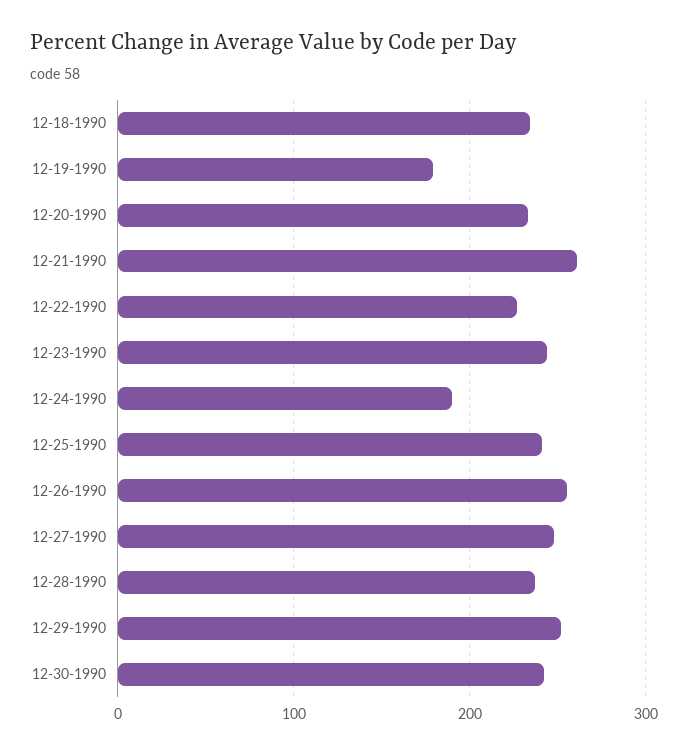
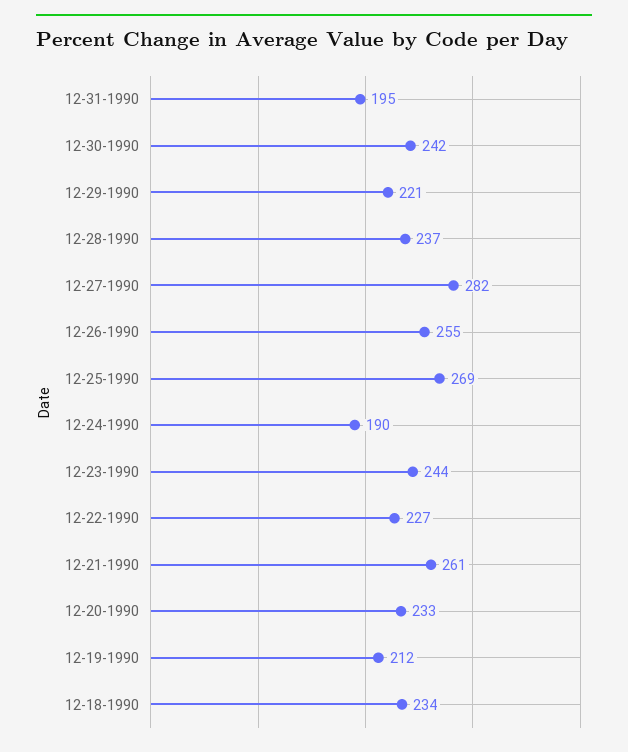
12-19-1990: 180 -> 212
12-25-1990: 240 -> 269
12-27-1990: 250 -> 282
12-29-1990: 250 -> 221
12-31-1990: none -> 195

